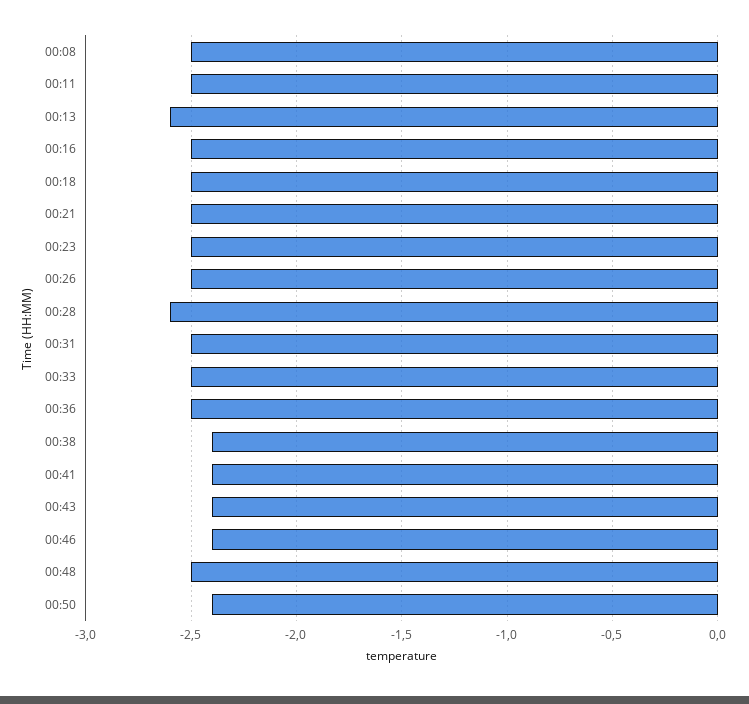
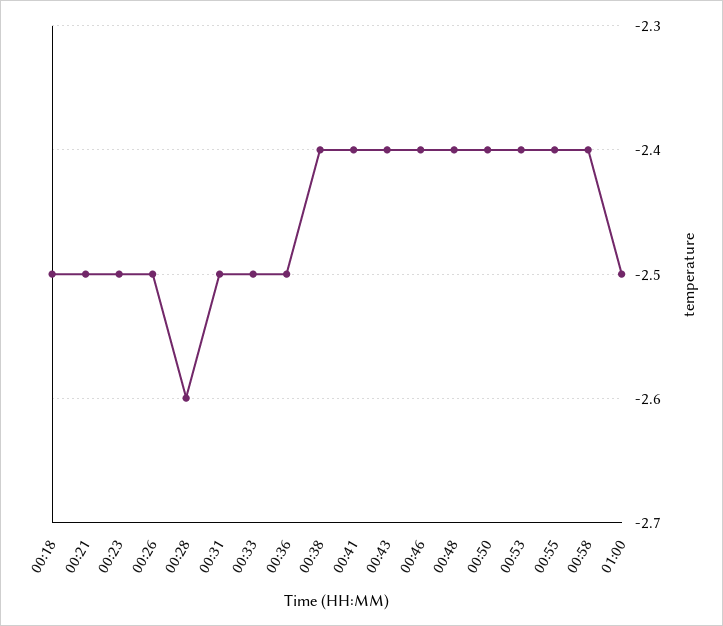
00:08: -2.5 -> none
00:11: -2.5 -> none
00:13: -2.6 -> none
00:16: -2.5 -> none
00:48: -2.5 -> -2.4
00:53: none -> -2.4
00:55: none -> -2.4
00:58: none -> -2.4
01:00: none -> -2.5

